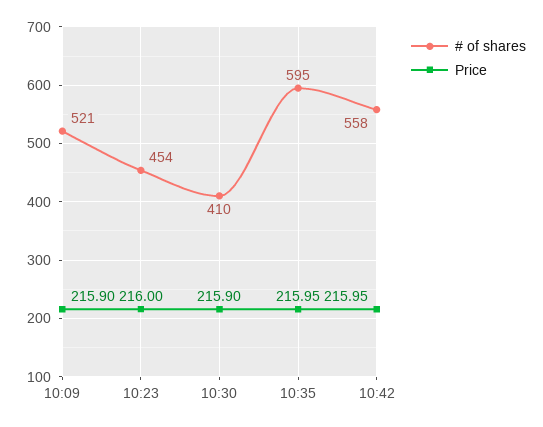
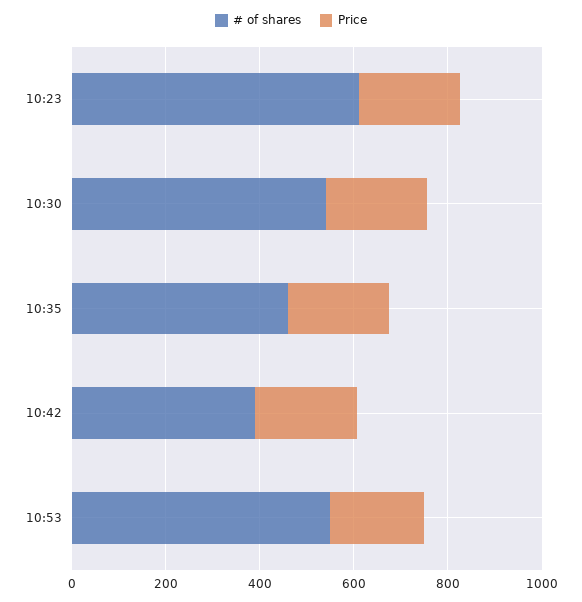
# of shares, 10:09: 521 -> none
Price, 10:09: 215.9 -> none
# of shares, 10:23: 454 -> 600
# of shares, 10:30: 410 -> 550
# of shares, 10:35: 595 -> 450
# of shares, 10:42: 558 -> 400
# of shares, 10:53: none -> 550
Price, 10:53: none -> 200

